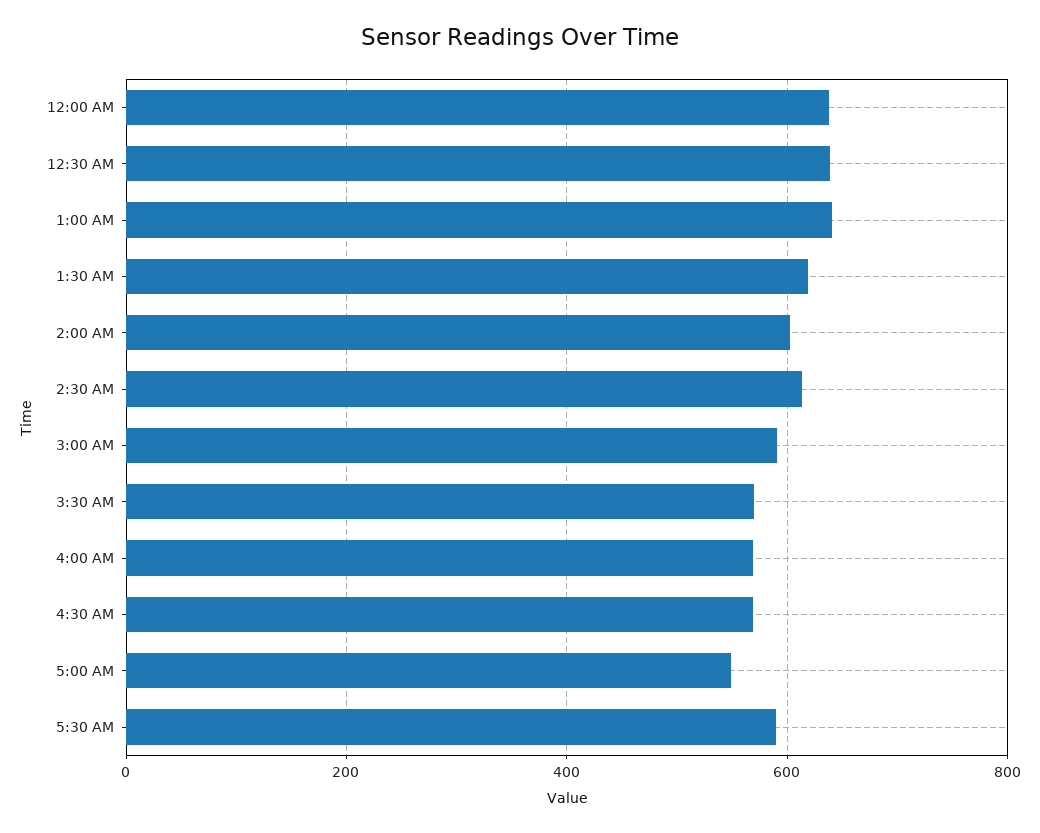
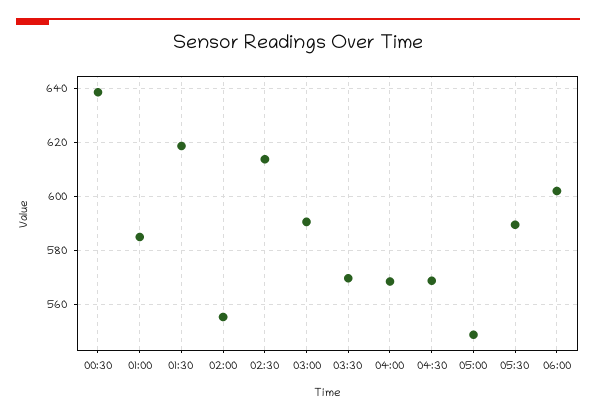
12:00 AM: 640 -> none
1:00 AM: 640 -> 585
2:00 AM: 600 -> 555
06:00: none -> 602.5

